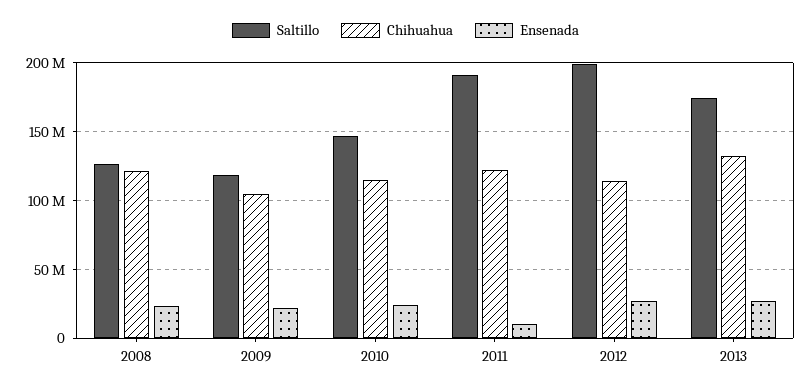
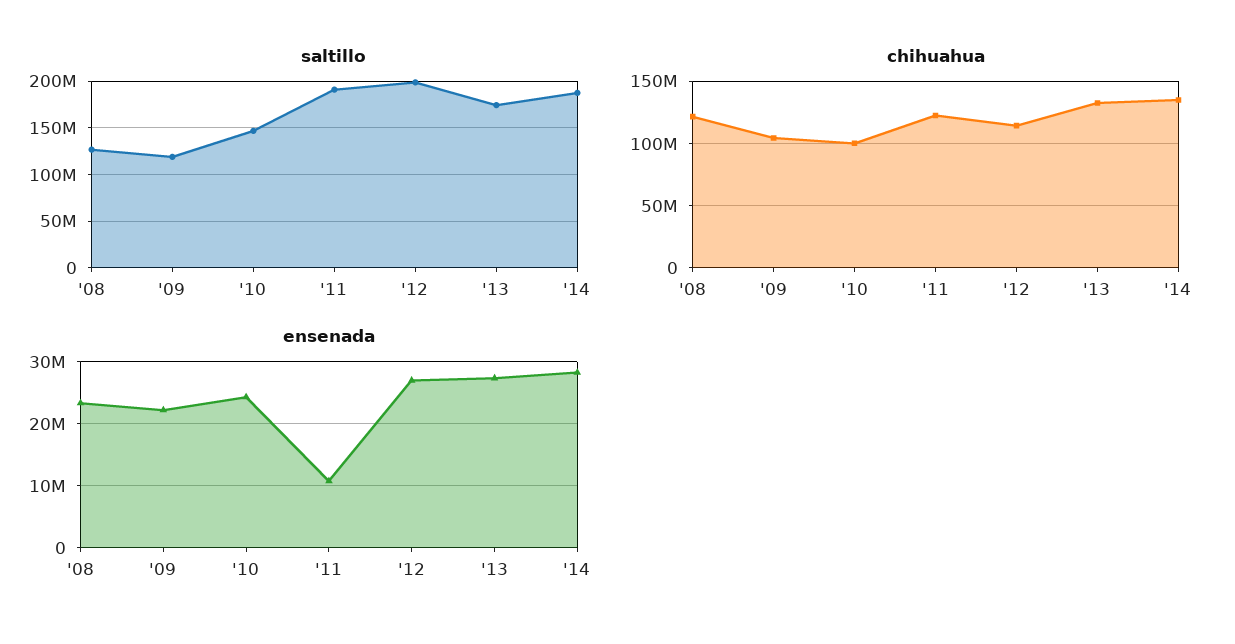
Chihuahua, 2010: 115000000 -> 100000000
Saltillo, '14: none -> 190000000
Chihuahua, '14: none -> 135000000
Ensenada, '14: none -> 28000000

